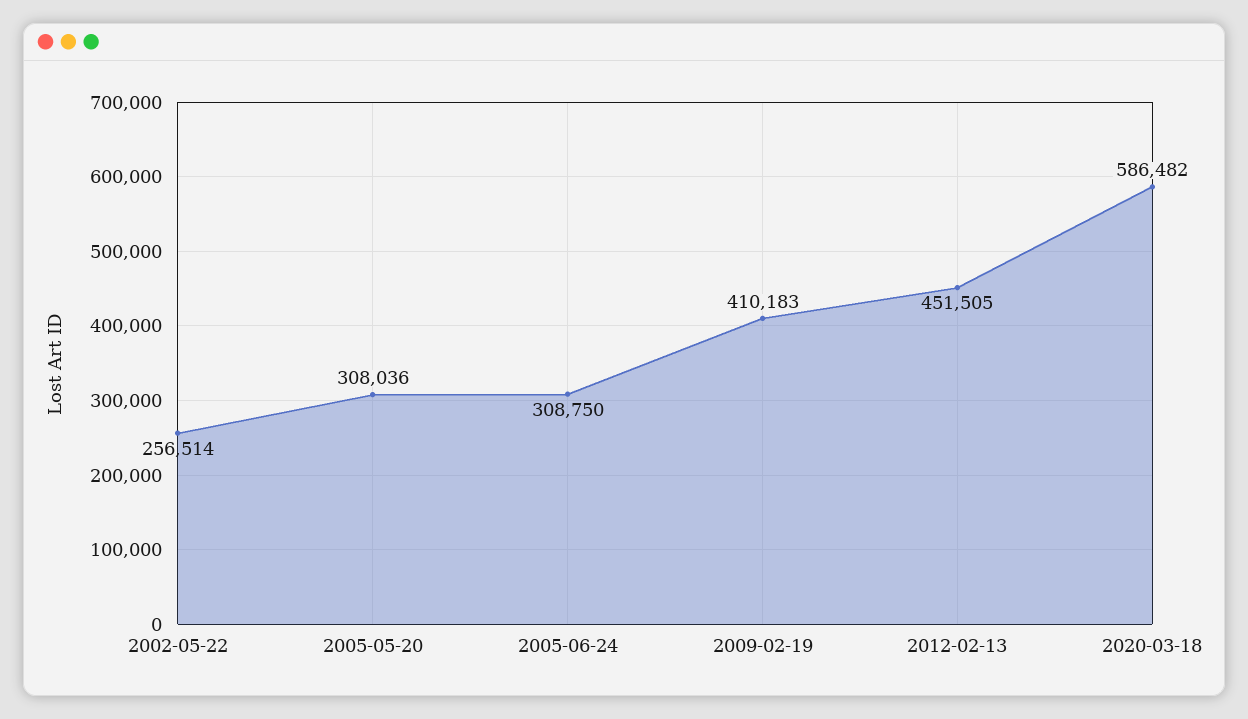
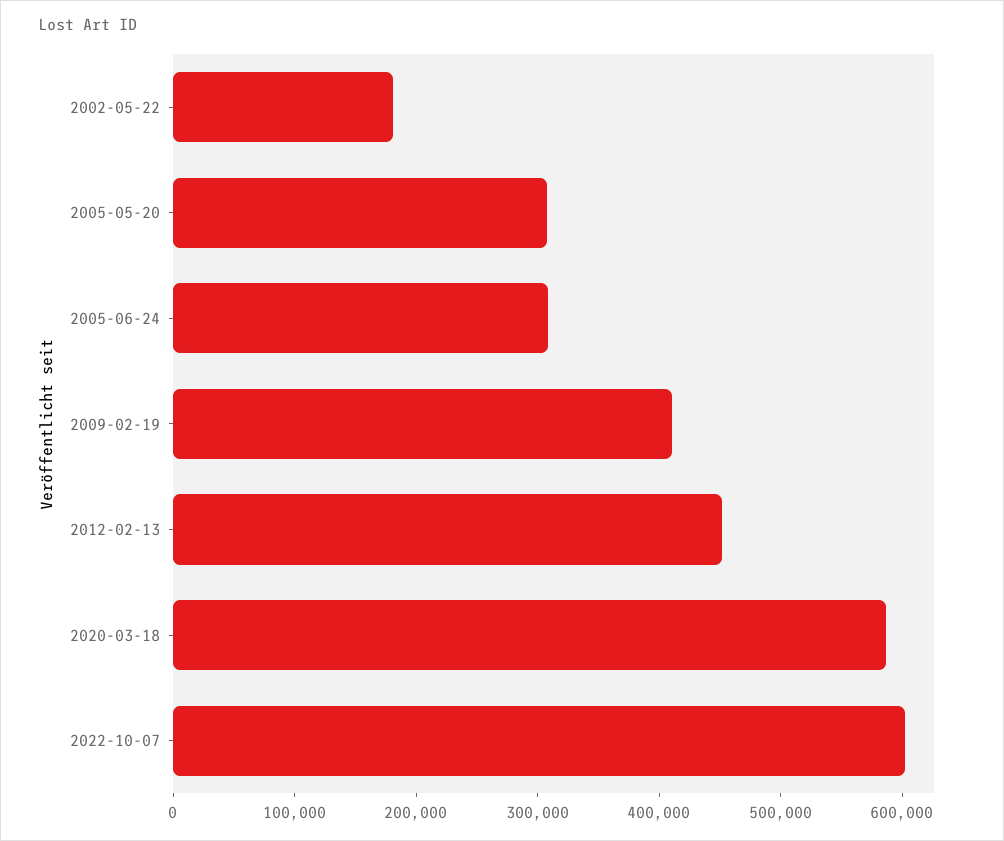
2002-05-22: 256514 -> 180000
2022-10-07: none -> 600000

